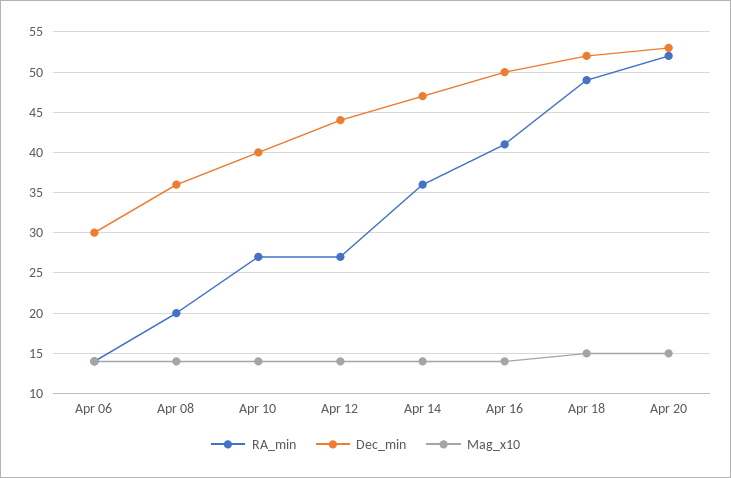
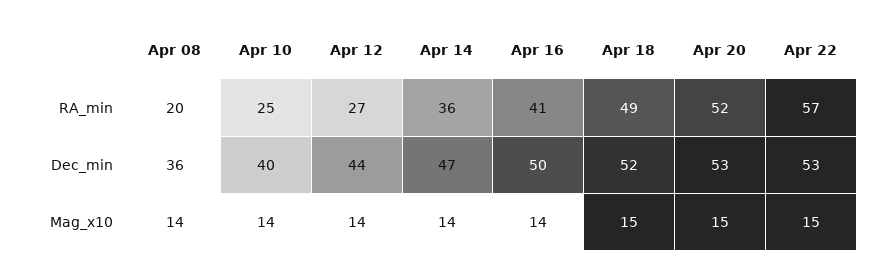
RA_min, Apr 06: 14 -> none
Dec_min, Apr 06: 30 -> none
Mag_x10, Apr 06: 14 -> none
RA_min, Apr 10: 27 -> 25
RA_min, Apr 22: none -> 57
Dec_min, Apr 22: none -> 53
Mag_x10, Apr 22: none -> 15

